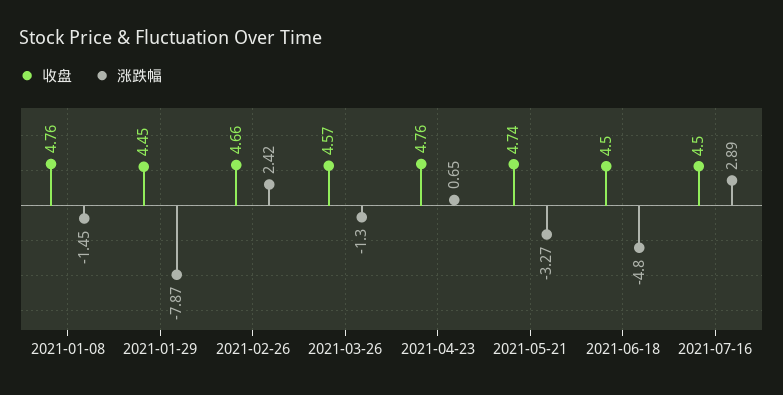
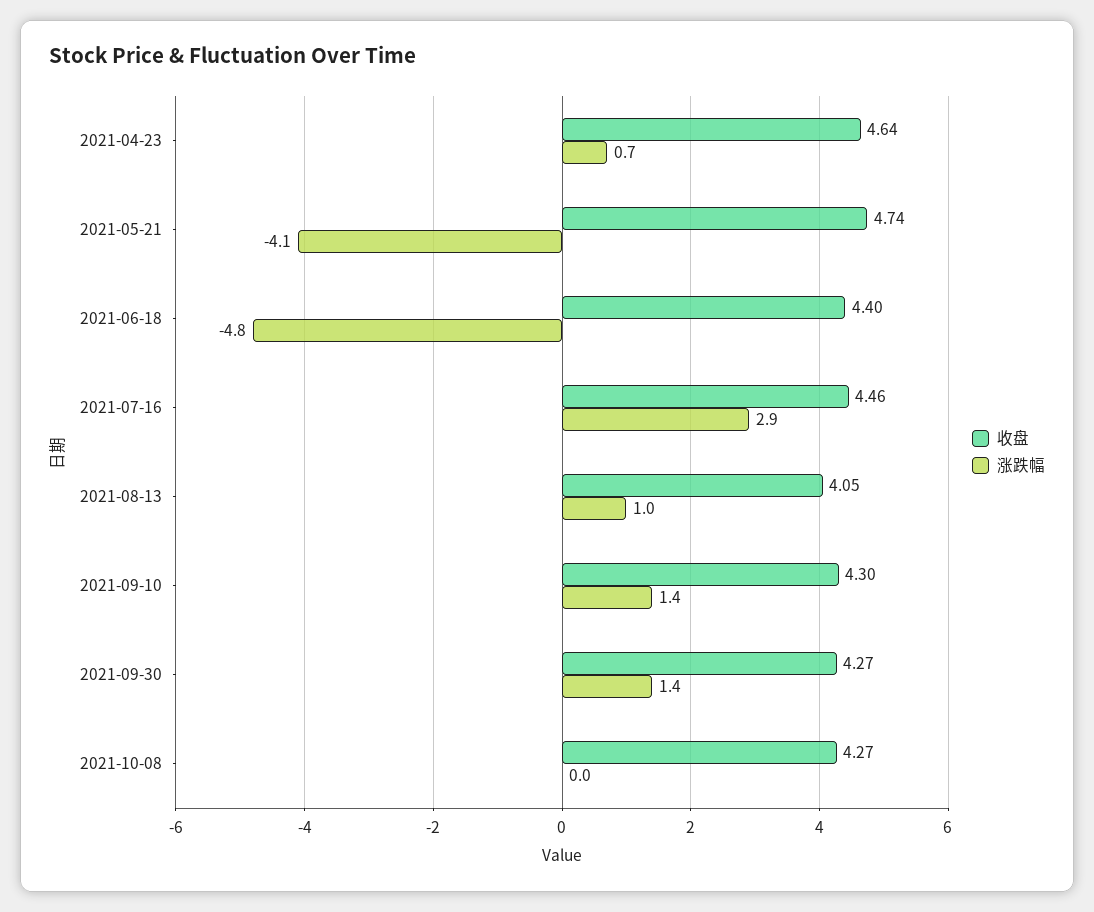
收盘, 2021-01-08: 4.76 -> none
涨跌幅, 2021-01-08: -1.45 -> none
收盘, 2021-01-29: 4.45 -> none
涨跌幅, 2021-01-29: -7.87 -> none
收盘, 2021-02-26: 4.66 -> none
涨跌幅, 2021-02-26: 2.42 -> none
收盘, 2021-03-26: 4.57 -> none
涨跌幅, 2021-03-26: -1.3 -> none
收盘, 2021-04-23: 4.76 -> 4.64
涨跌幅, 2021-05-21: -3.27 -> -4.1
收盘, 2021-06-18: 4.5 -> 4.4
收盘, 2021-07-16: 4.5 -> 4.46
收盘, 2021-08-13: none -> 4.05
涨跌幅, 2021-08-13: none -> 1
收盘, 2021-09-10: none -> 4.3
涨跌幅, 2021-09-10: none -> 1.4
收盘, 2021-09-30: none -> 4.27
涨跌幅, 2021-09-30: none -> 1.4
收盘, 2021-10-08: none -> 4.27
涨跌幅, 2021-10-08: none -> 0

